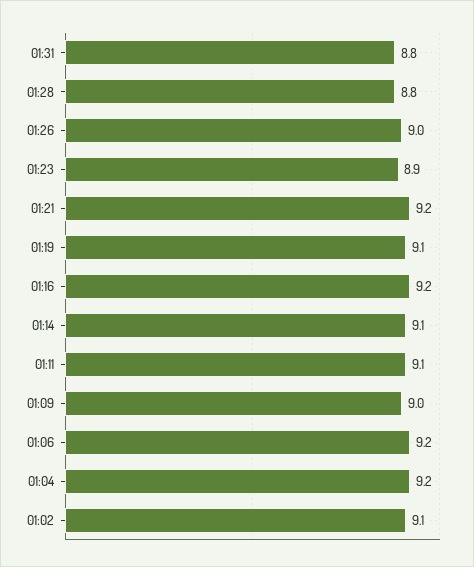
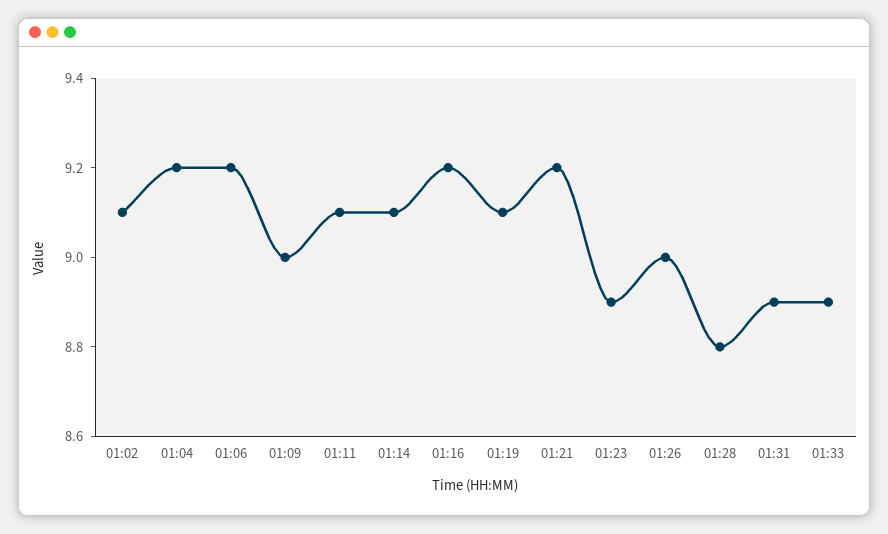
01:31: 8.8 -> 8.9
01:33: none -> 8.9

